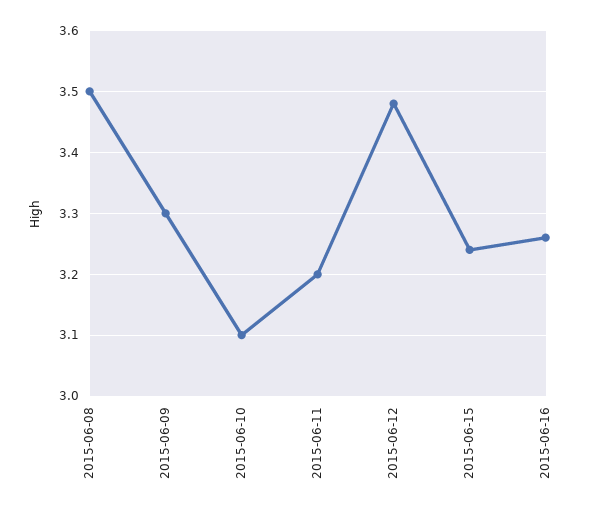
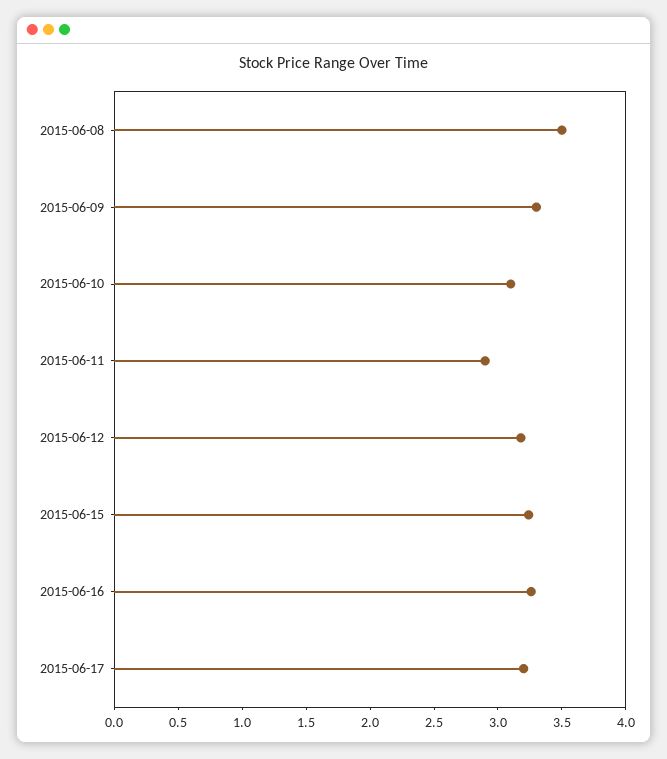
2015-06-11: 3.2 -> 2.9
2015-06-12: 3.48 -> 3.2
2015-06-17: none -> 3.2

